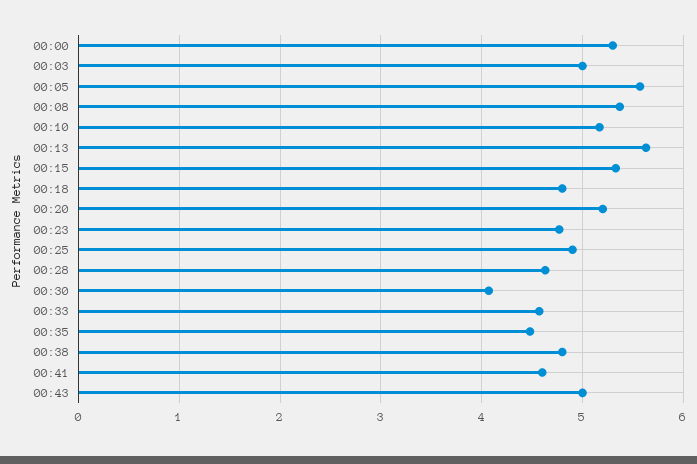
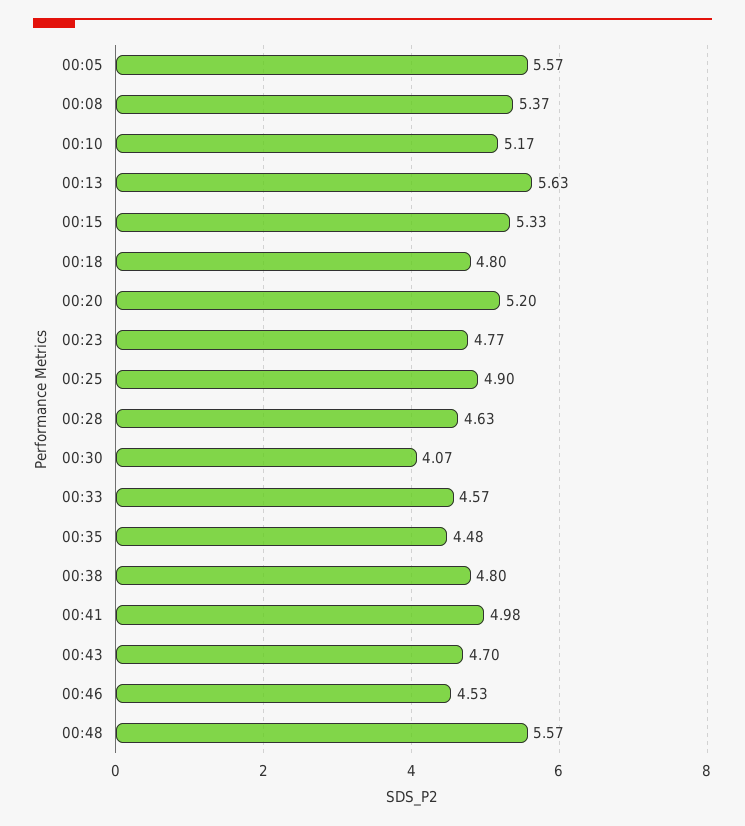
00:00: 5.3 -> none
00:03: 5 -> none
00:41: 4.6 -> 4.98
00:43: 5 -> 4.7
00:46: none -> 4.53
00:48: none -> 5.57

